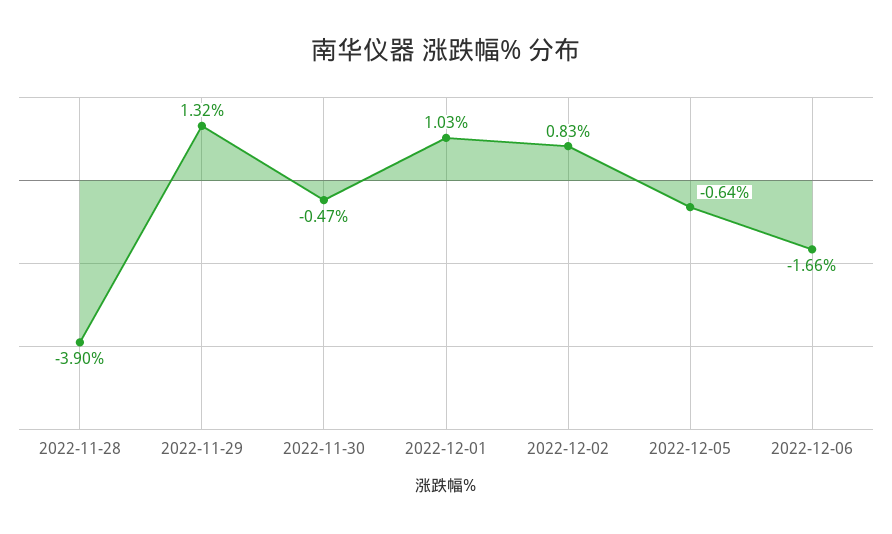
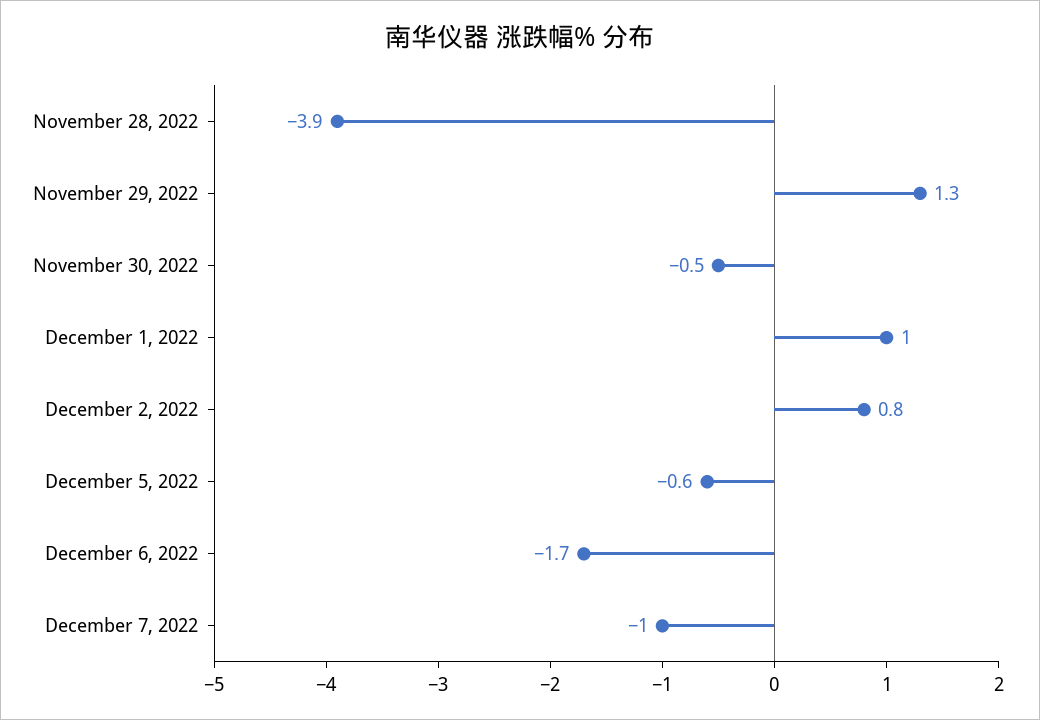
December 7, 2022: none -> -1

